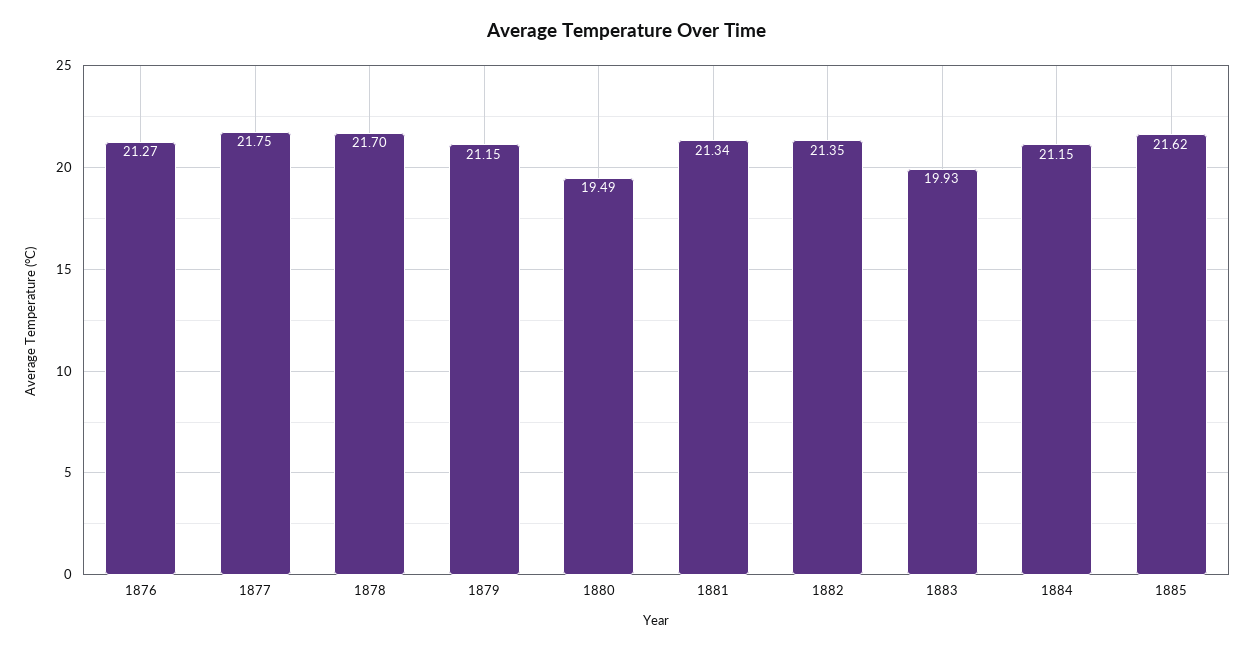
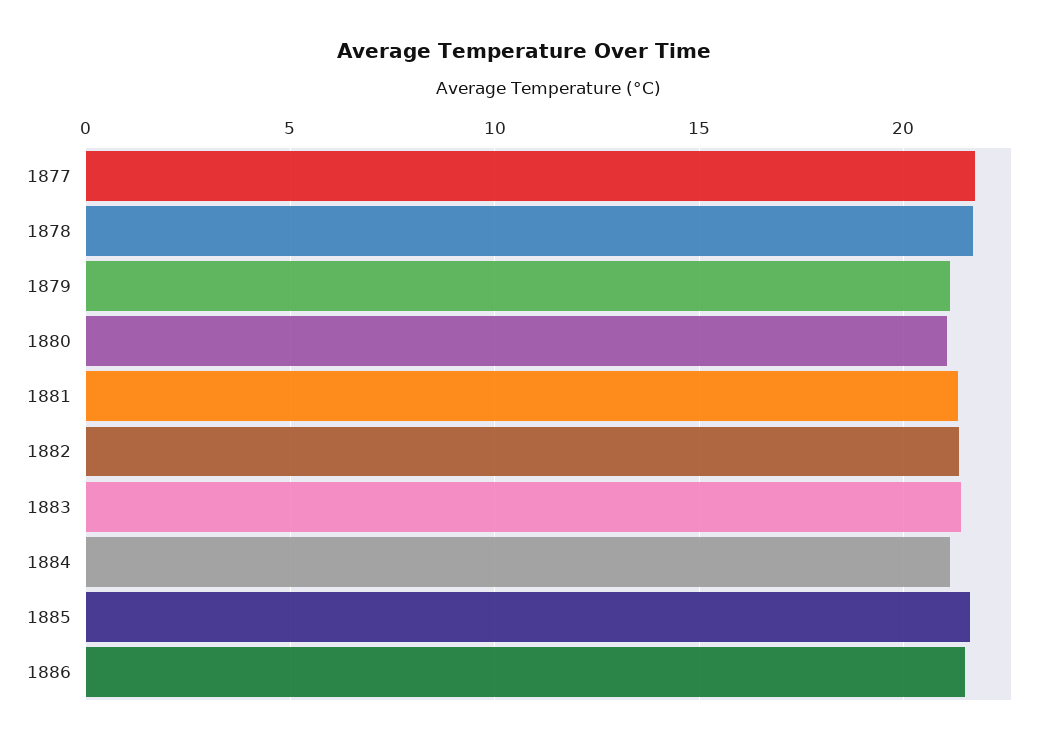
1876: 21.27 -> none
1880: 19.49 -> 21
1883: 19.93 -> 21.5
1886: none -> 21.5

